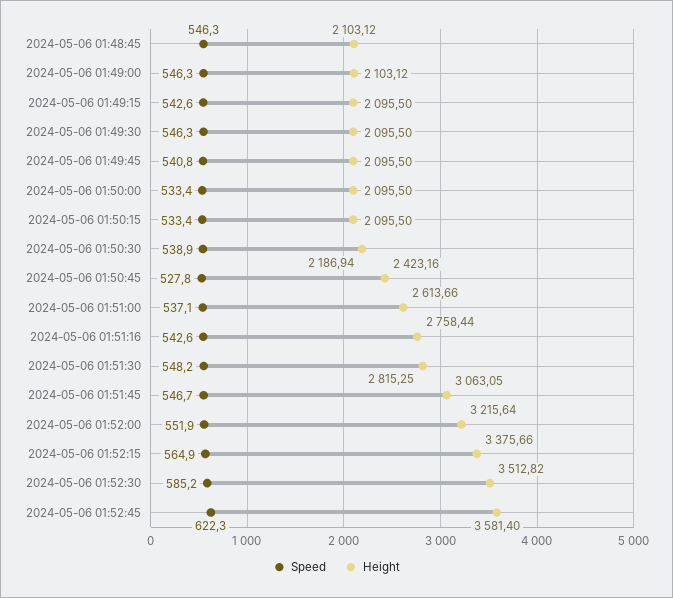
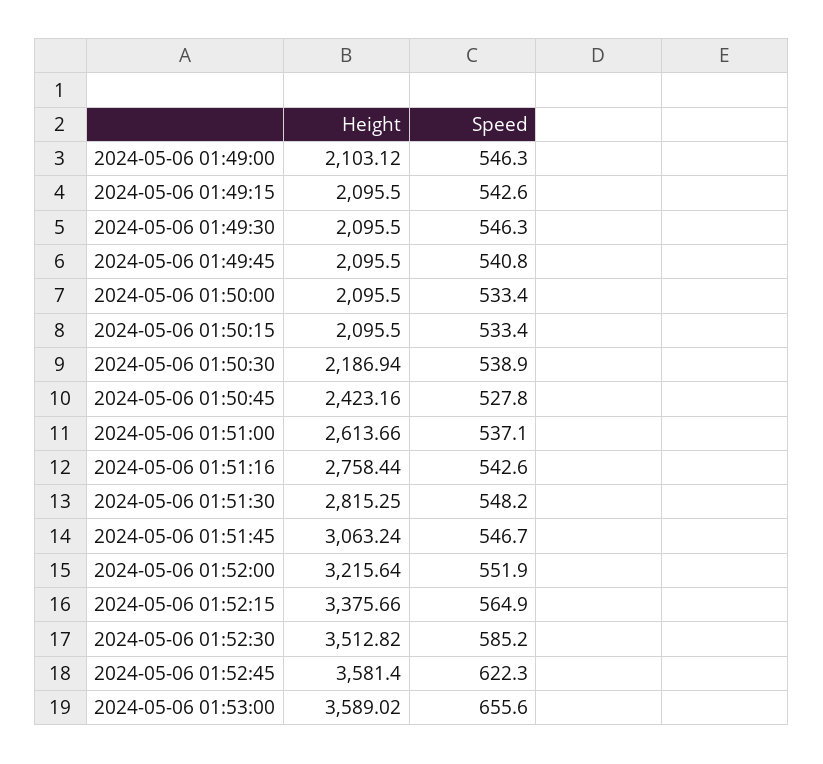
Speed, 2024-05-06 01:48:45: 546.3 -> none
Height, 2024-05-06 01:48:45: 2103.12 -> none
Height, 2024-05-06 01:51:45: 3063.05 -> 3063.24
Height, 2024-05-06 01:53:00: none -> 3589.02
Speed, 2024-05-06 01:53:00: none -> 655.6

